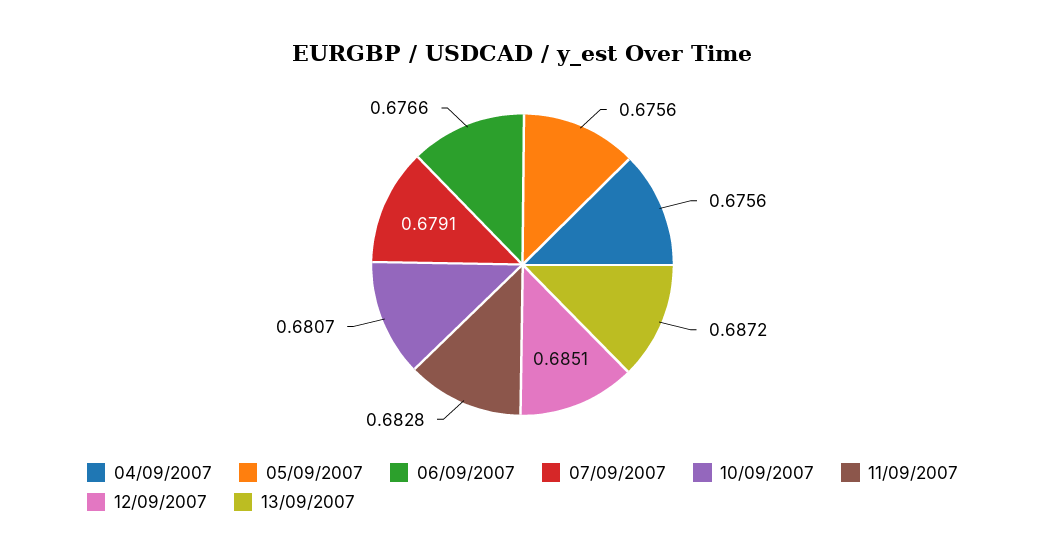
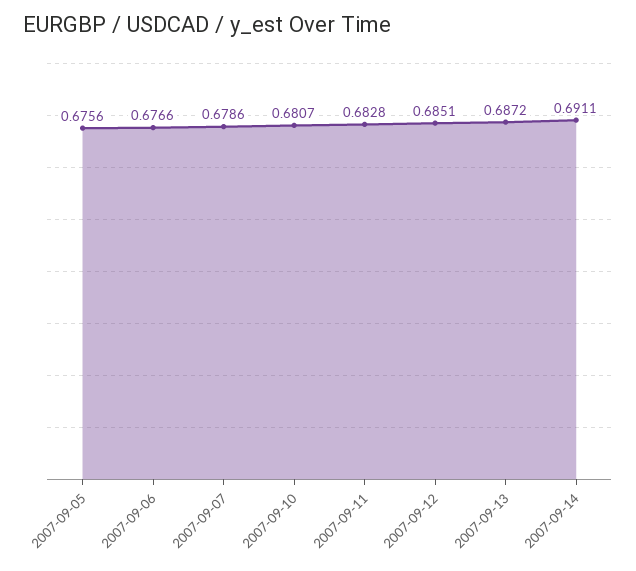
04/09/2007: 0.6756 -> none
07/09/2007: 0.6791 -> 0.6786
2007-09-14: none -> 0.6911

